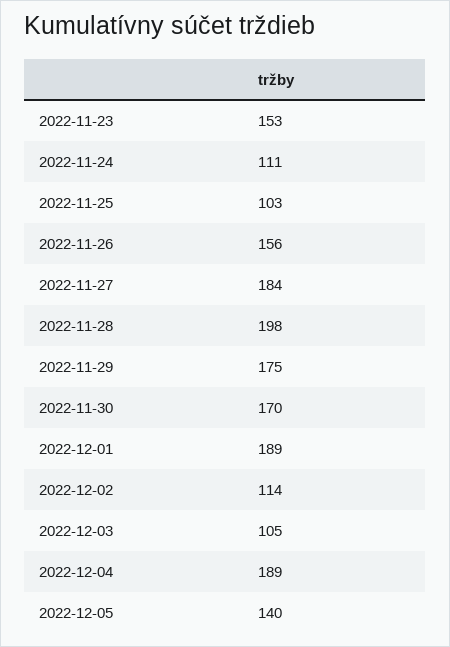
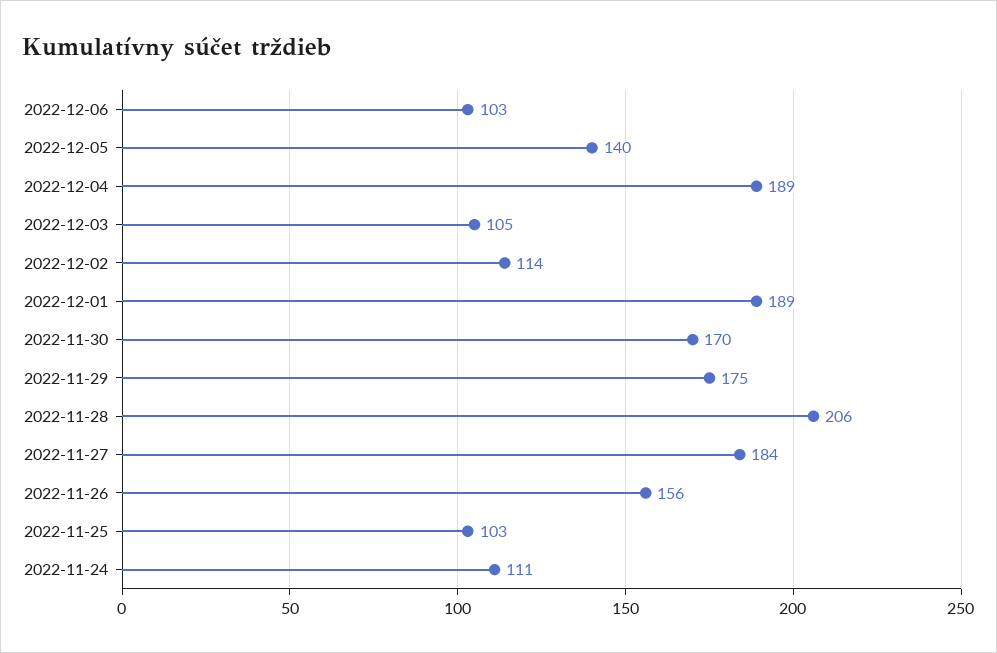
2022-11-23: 153 -> none
2022-11-28: 198 -> 206
2022-12-06: none -> 103

